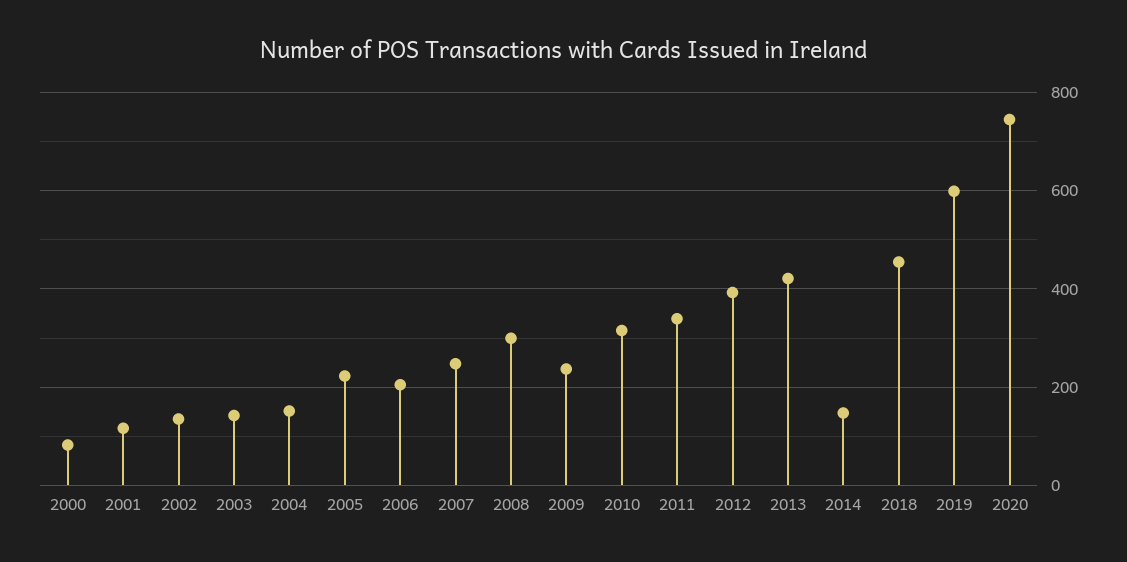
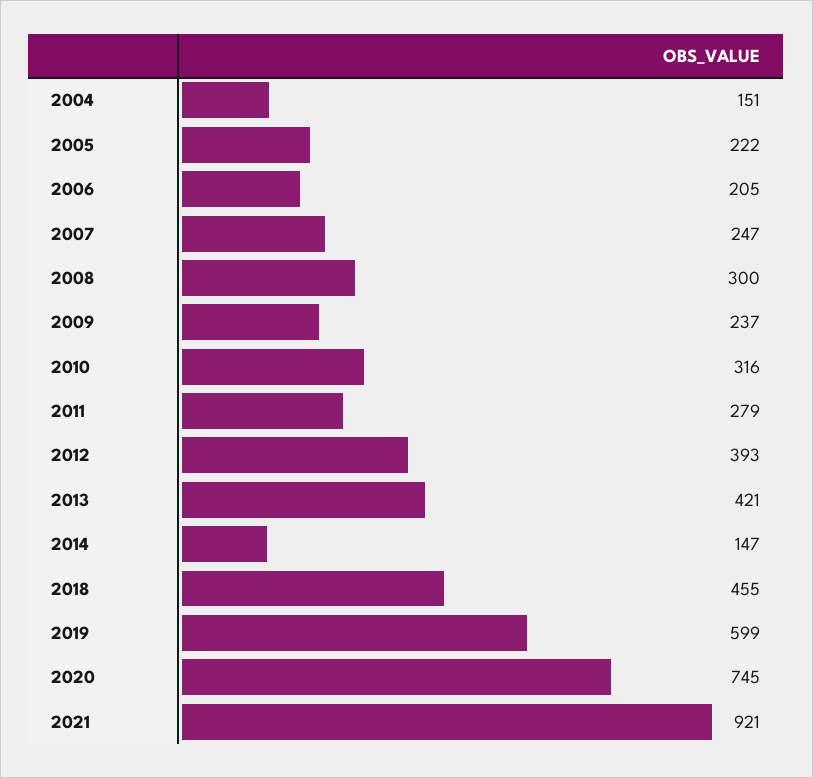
2000: 80 -> none
2001: 120 -> none
2002: 140 -> none
2003: 140 -> none
2011: 340 -> 279
2021: none -> 921

